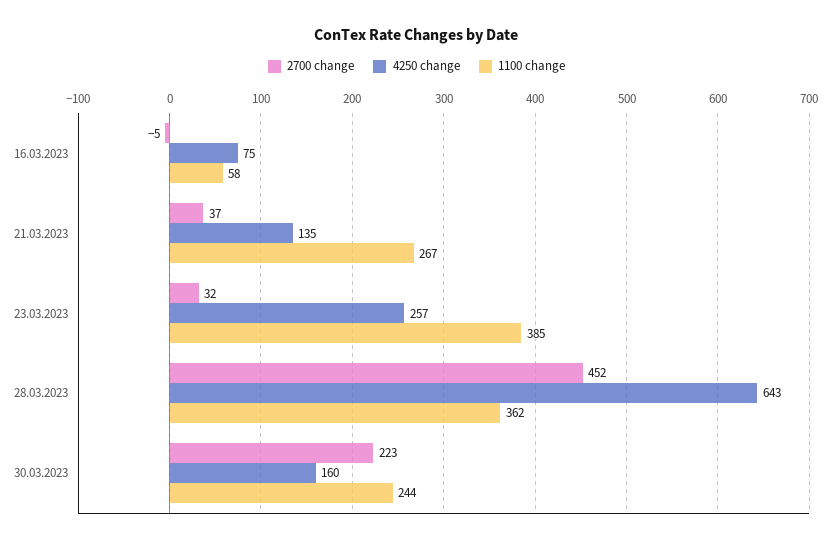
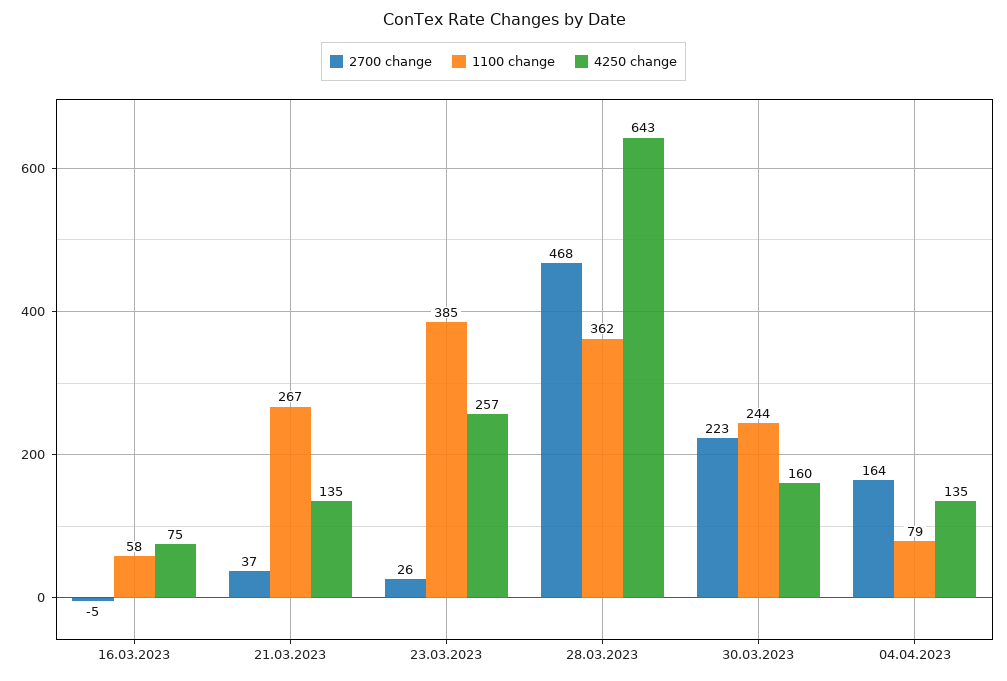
2700 change, 23.03.2023: 32 -> 26
2700 change, 28.03.2023: 452 -> 468
2700 change, 04.04.2023: none -> 164
1100 change, 04.04.2023: none -> 79
4250 change, 04.04.2023: none -> 135

